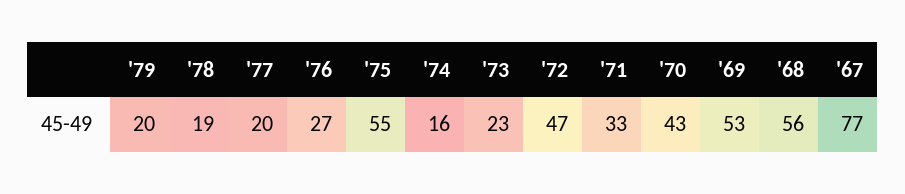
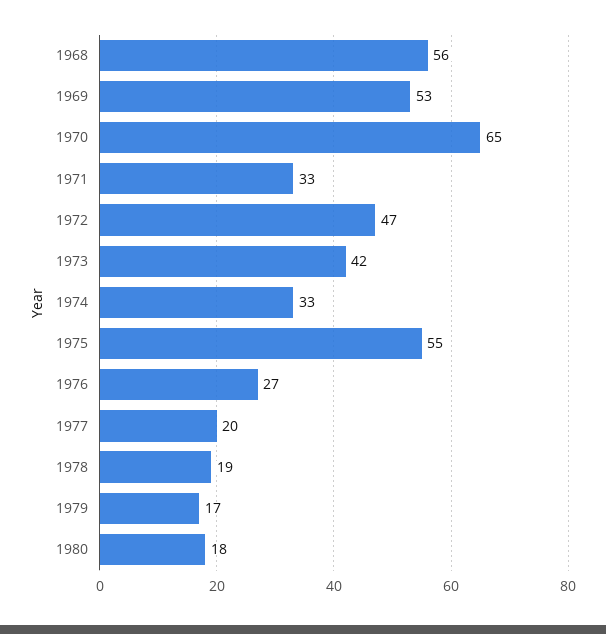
'79: 20 -> 17
'74: 16 -> 33
'73: 23 -> 42
'70: 43 -> 65
'67: 77 -> none
1980: none -> 18

